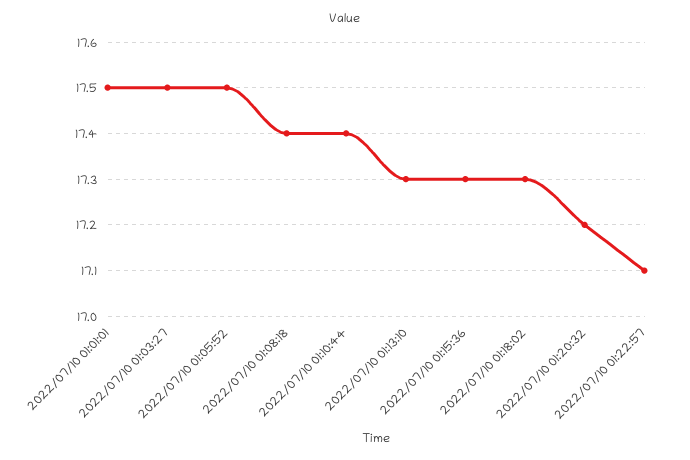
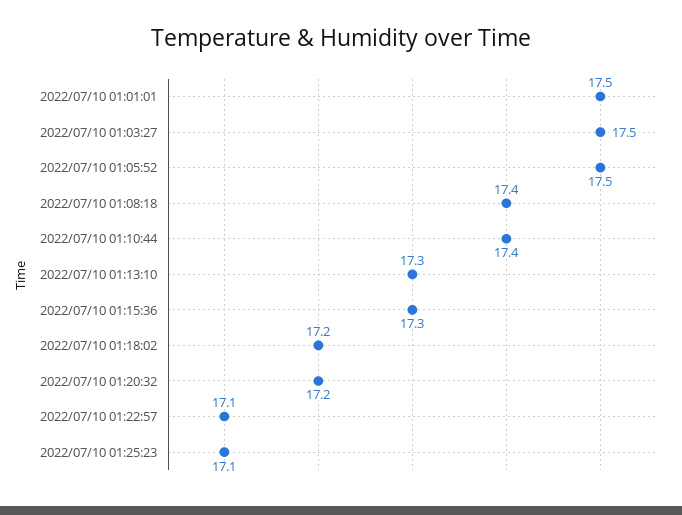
2022/07/10 01:18:02: 17.3 -> 17.2
2022/07/10 01:25:23: none -> 17.1

